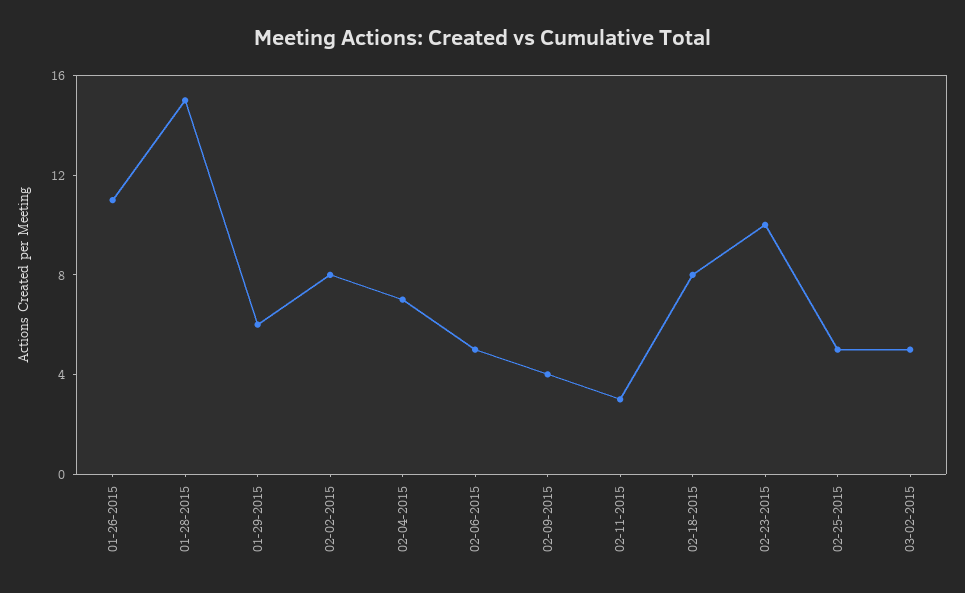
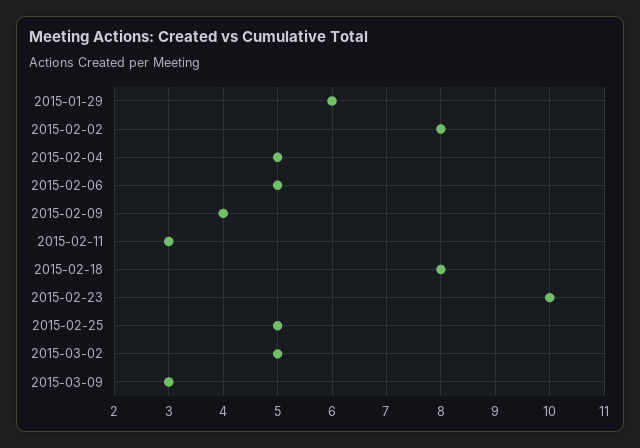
01-26-2015: 11 -> none
01-28-2015: 15 -> none
02-04-2015: 7 -> 5
2015-03-09: none -> 3

